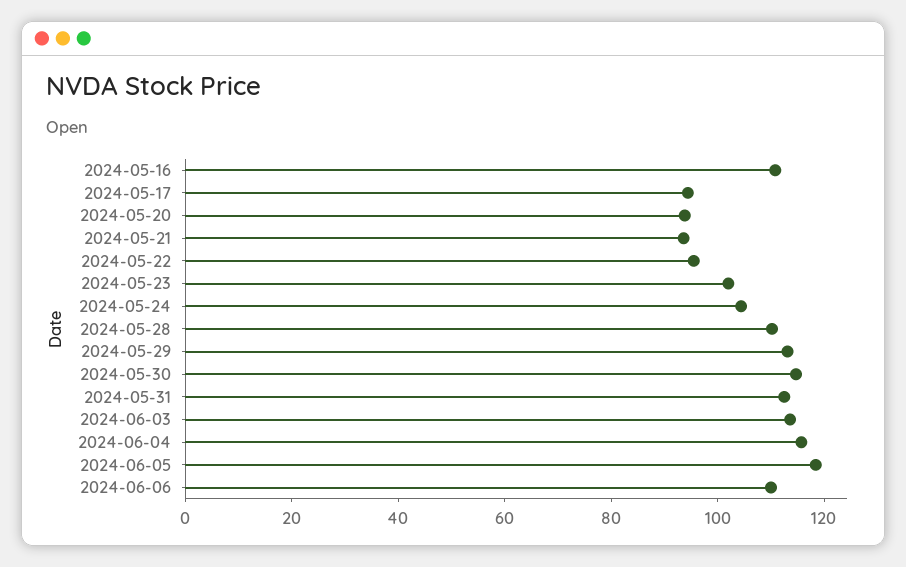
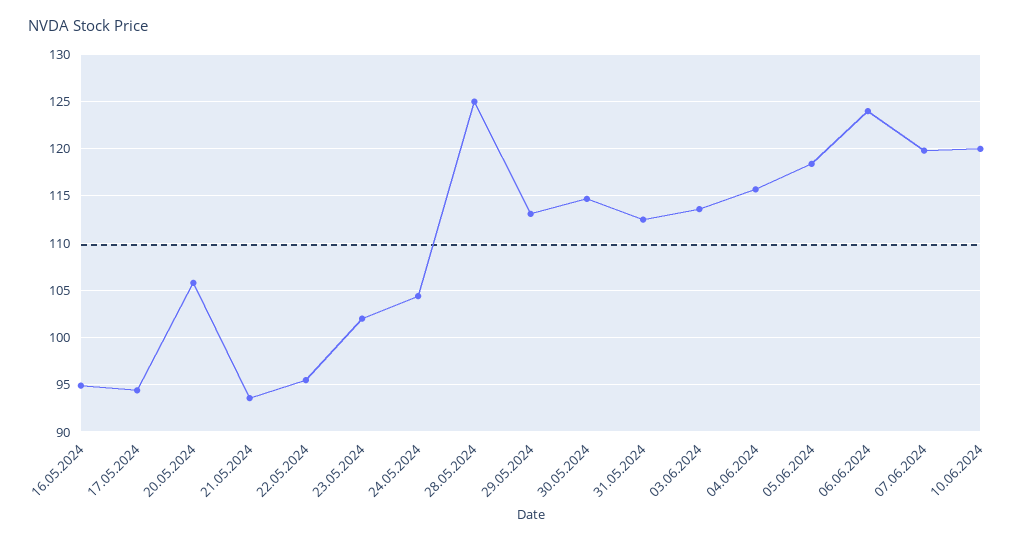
2024-05-16: 110 -> 95
2024-05-20: 95 -> 106
2024-05-28: 110 -> 125
2024-06-06: 110 -> 124
07.06.2024: none -> 120
10.06.2024: none -> 120

